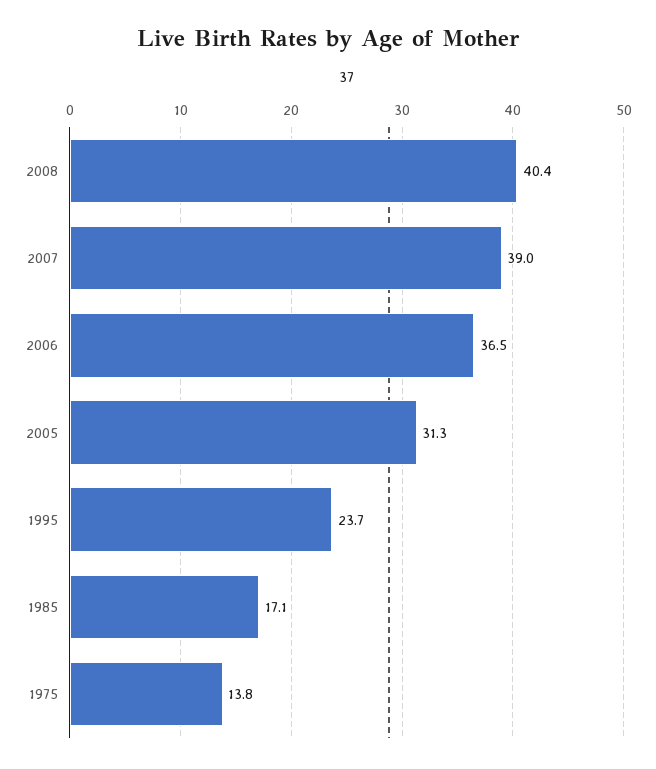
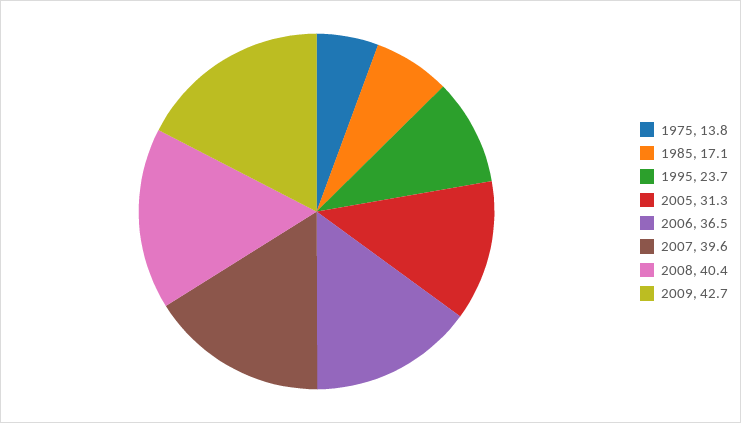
2007: 39 -> 39.6
2009: none -> 42.7

